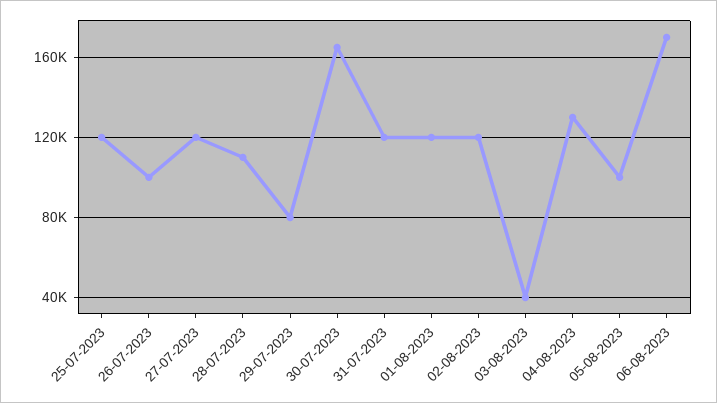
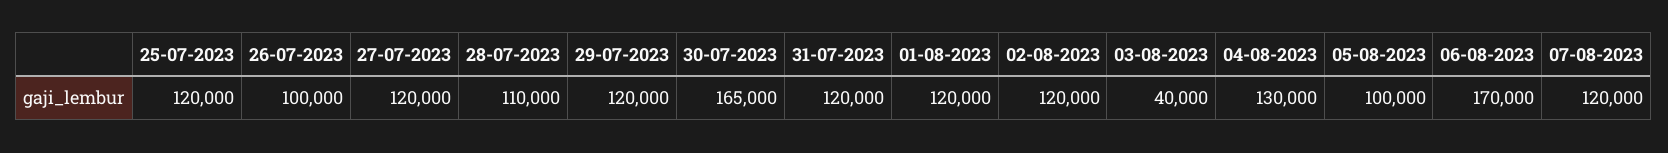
29-07-2023: 80000 -> 120000
07-08-2023: none -> 120000

